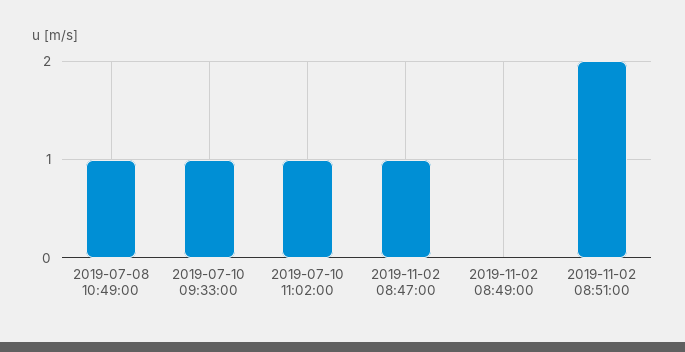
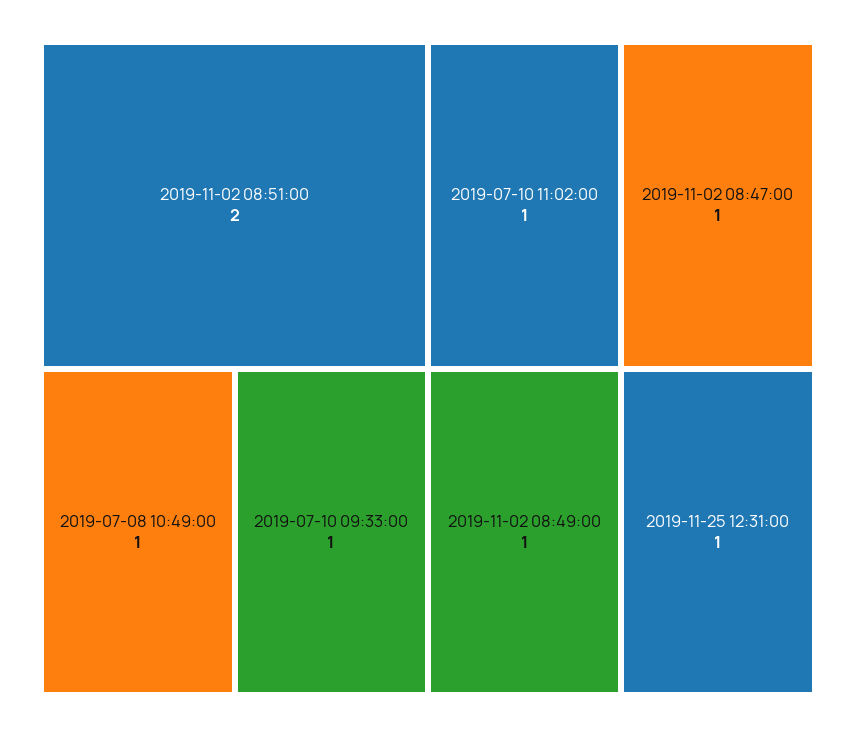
2019-11-02 08:49:00: 0 -> 1
2019-11-25 12:31:00: none -> 1

